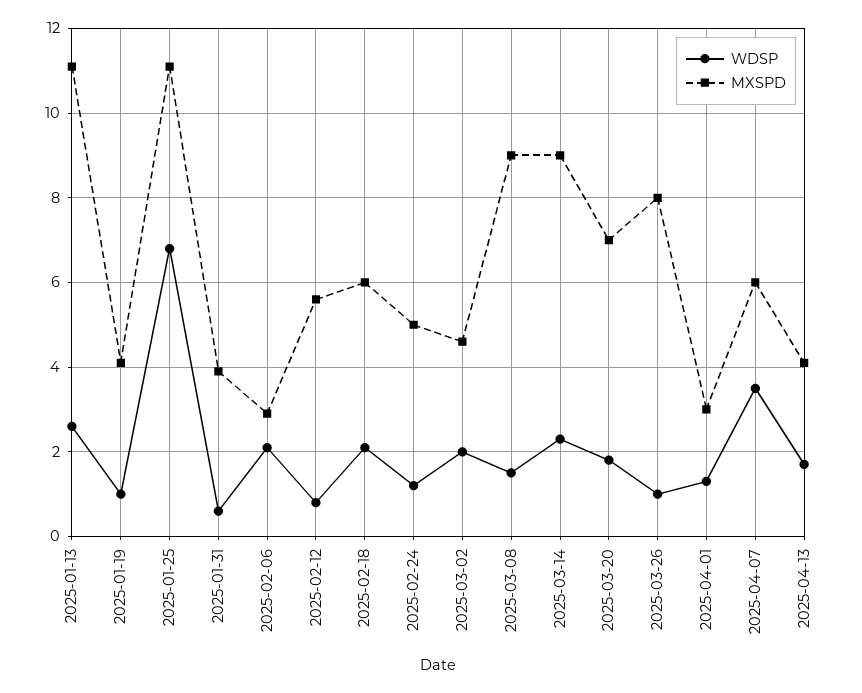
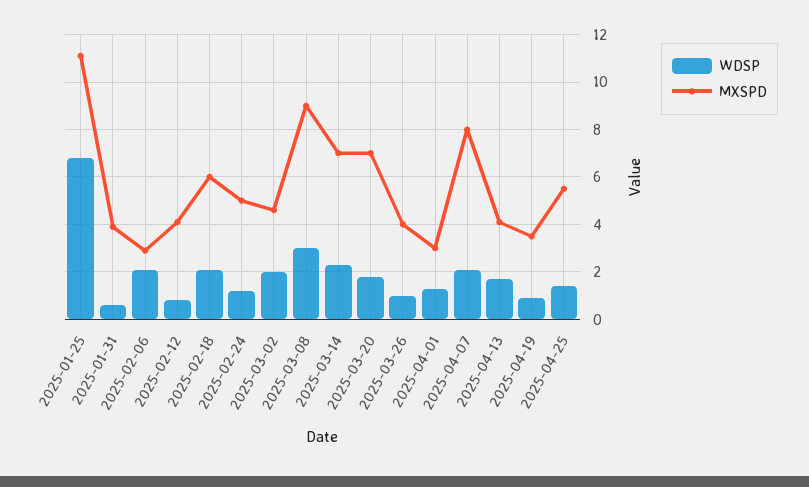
WDSP, 2025-01-13: 2.5 -> none
MXSPD, 2025-01-13: 11 -> none
WDSP, 2025-01-19: 1 -> none
MXSPD, 2025-01-19: 4 -> none
MXSPD, 2025-02-12: 5.5 -> 4
WDSP, 2025-03-08: 1.5 -> 3
MXSPD, 2025-03-14: 9 -> 7
MXSPD, 2025-03-26: 8 -> 4
WDSP, 2025-04-07: 3.5 -> 2
MXSPD, 2025-04-07: 6 -> 8
WDSP, 2025-04-19: none -> 1
MXSPD, 2025-04-19: none -> 3.5
WDSP, 2025-04-25: none -> 1.5
MXSPD, 2025-04-25: none -> 5.5

